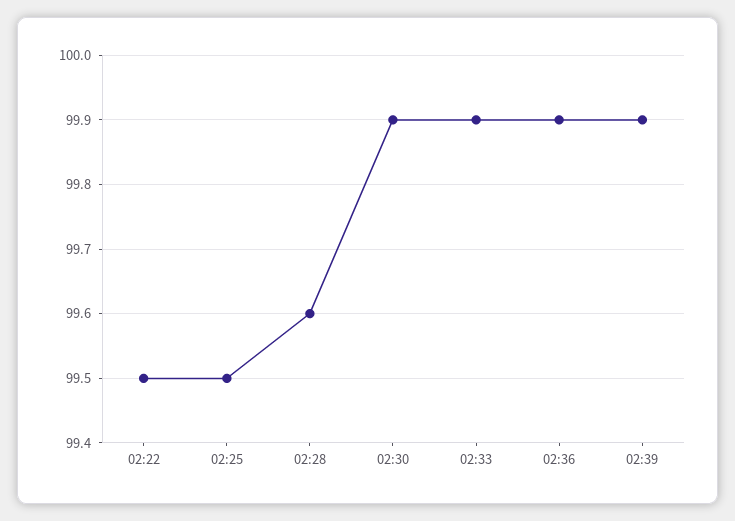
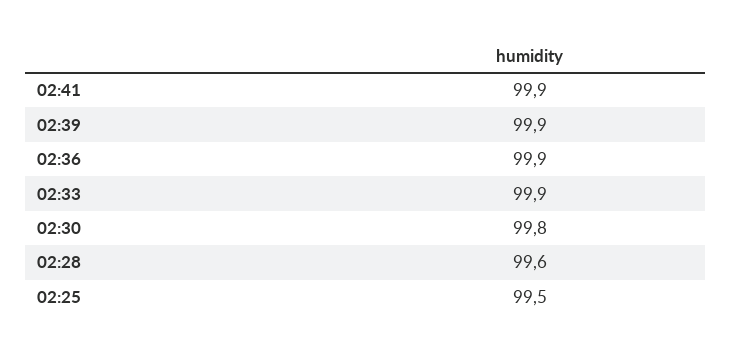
02:22: 99.5 -> none
02:30: 99.9 -> 99.8
02:41: none -> 99.9

